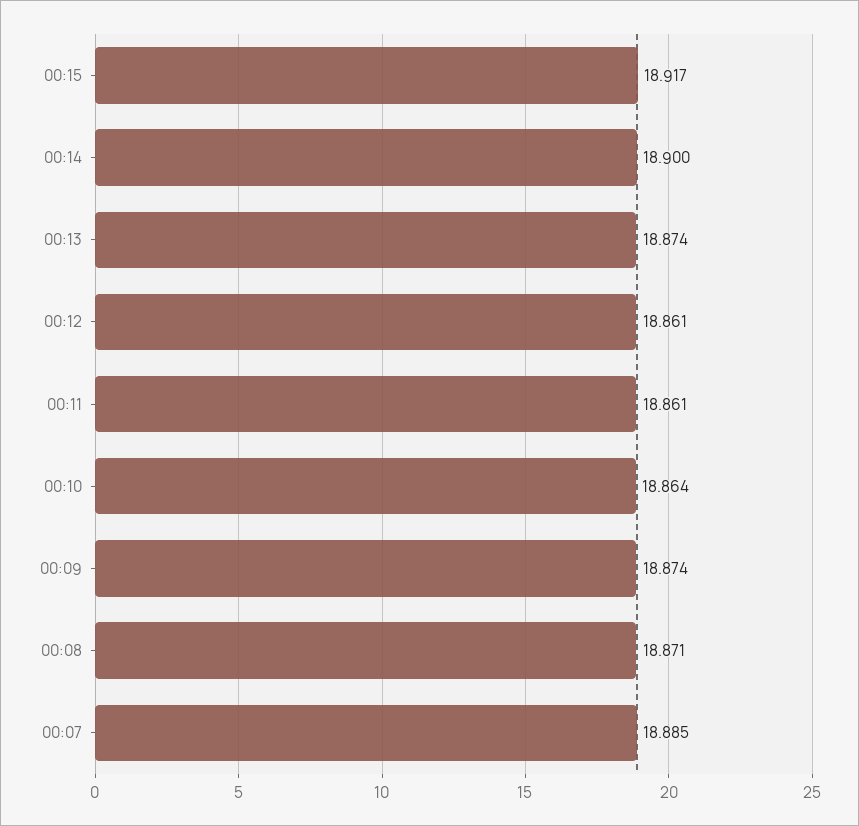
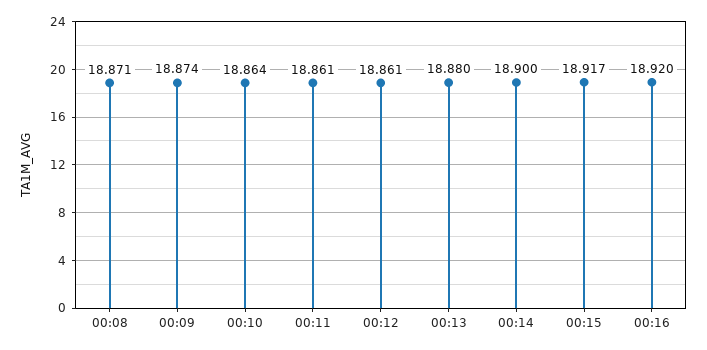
00:13: 18.874 -> 18.88
00:07: 18.885 -> none
00:16: none -> 18.92

